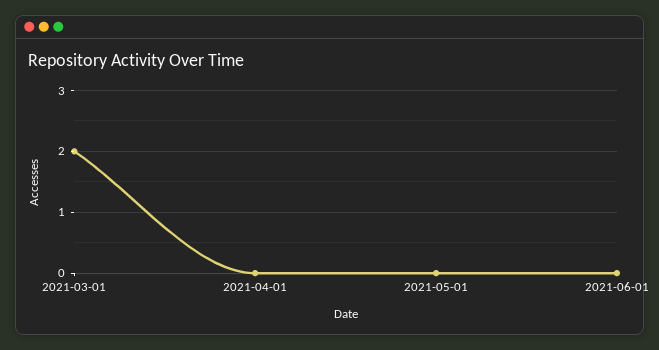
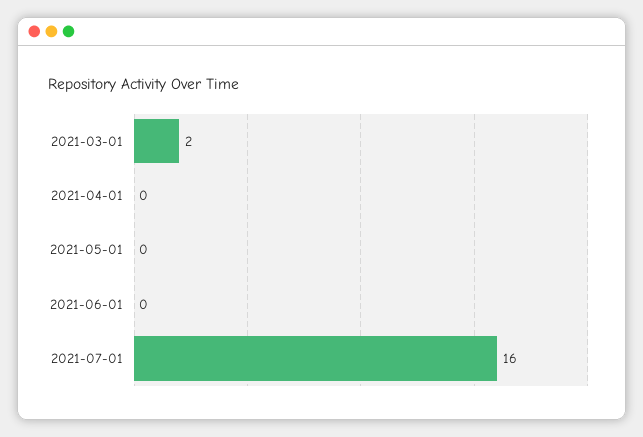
2021-07-01: none -> 16

